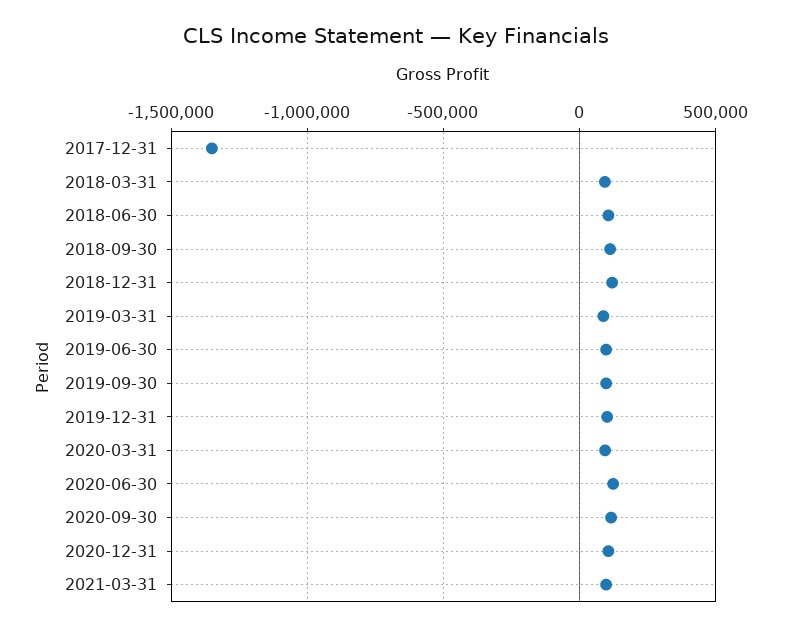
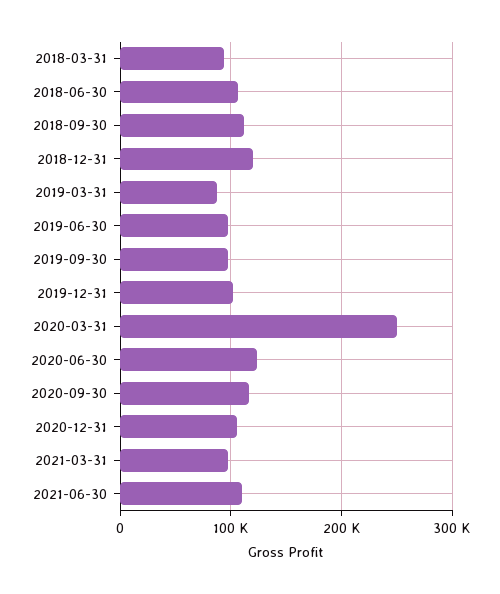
2017-12-31: -1350000 -> none
2020-03-31: 100000 -> 250000
2021-06-30: none -> 110000

